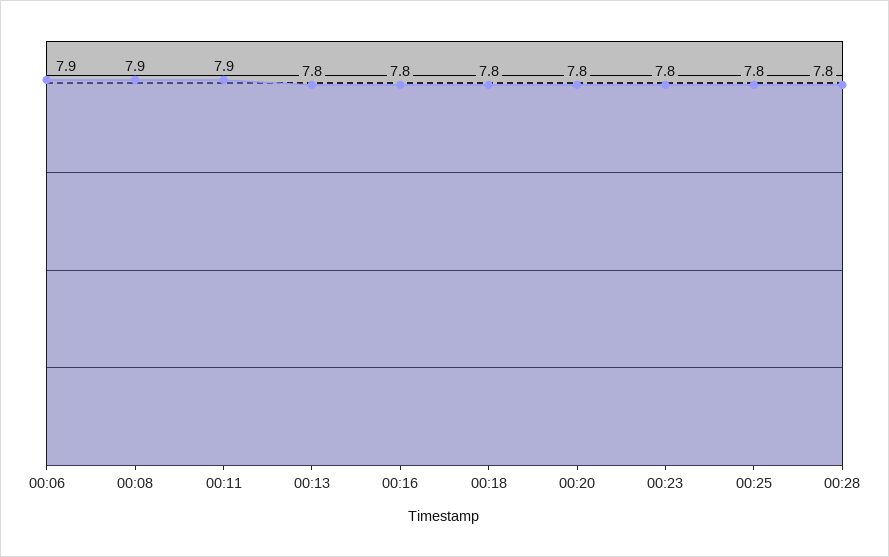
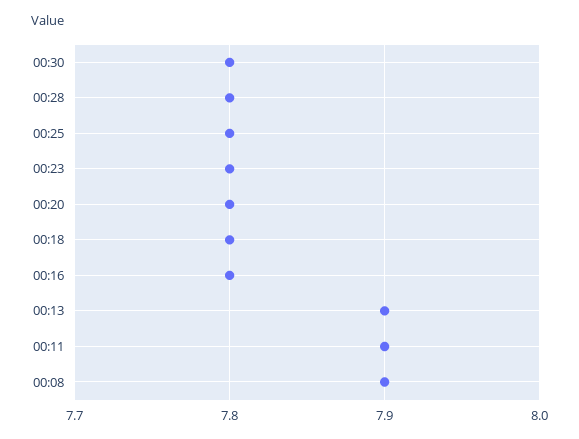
00:06: 7.9 -> none
00:13: 7.8 -> 7.9
00:30: none -> 7.8

